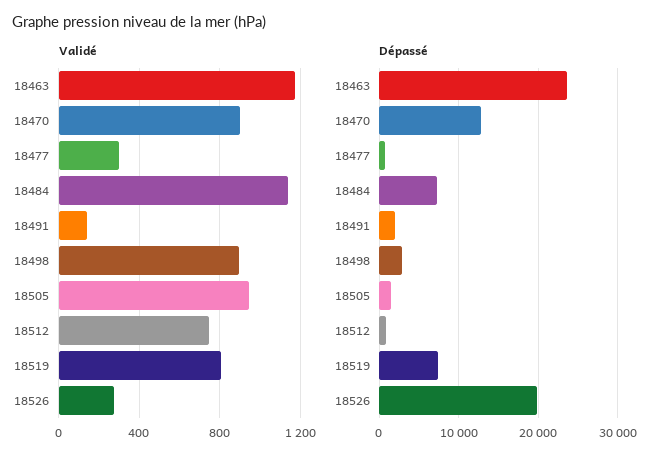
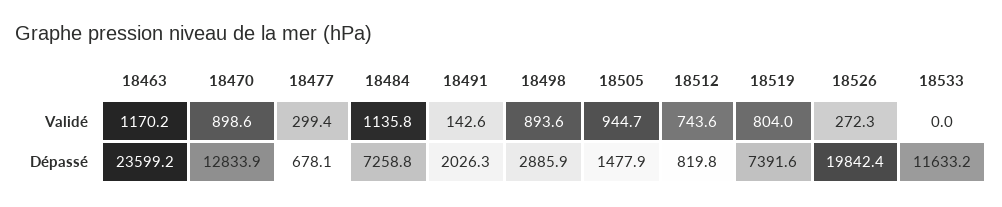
Validé, 18533: none -> 0
Dépassé, 18533: none -> 11633.2

